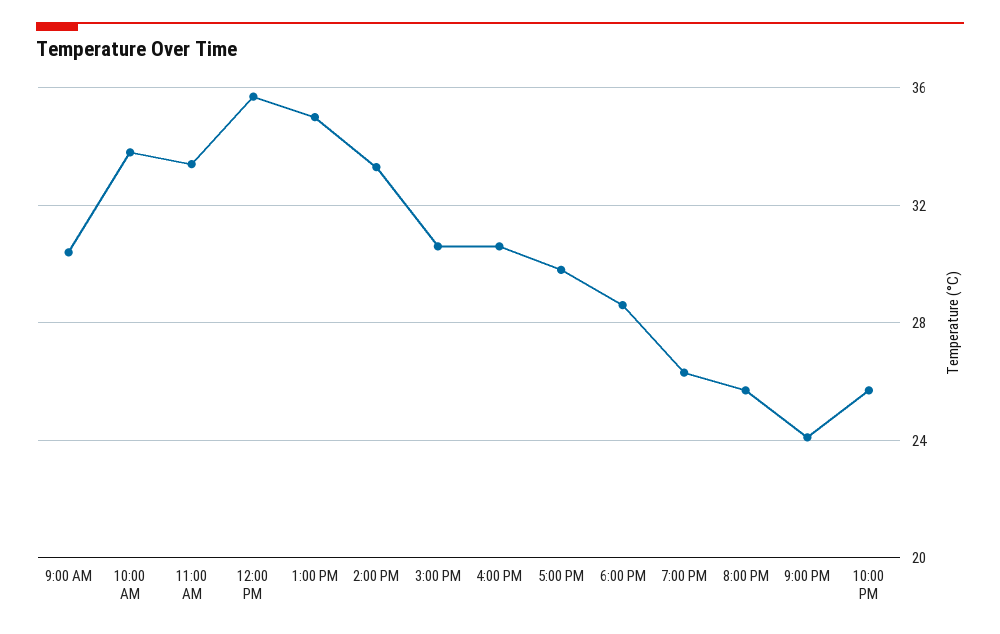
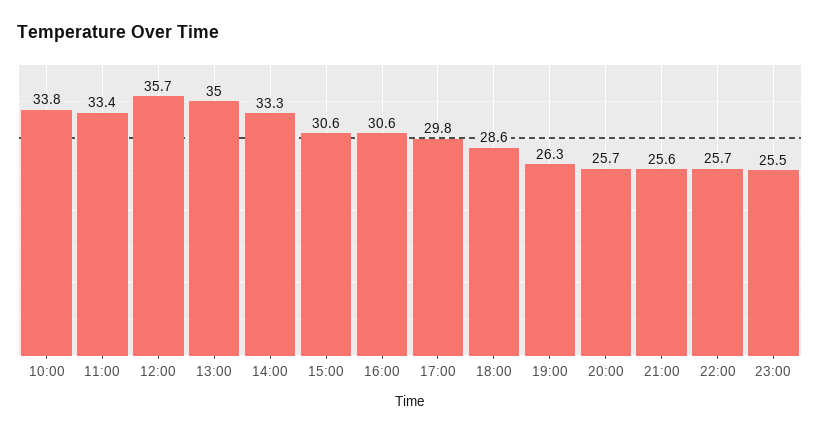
9:00 AM: 30.5 -> none
9:00 PM: 24 -> 25.6
23:00: none -> 25.5

